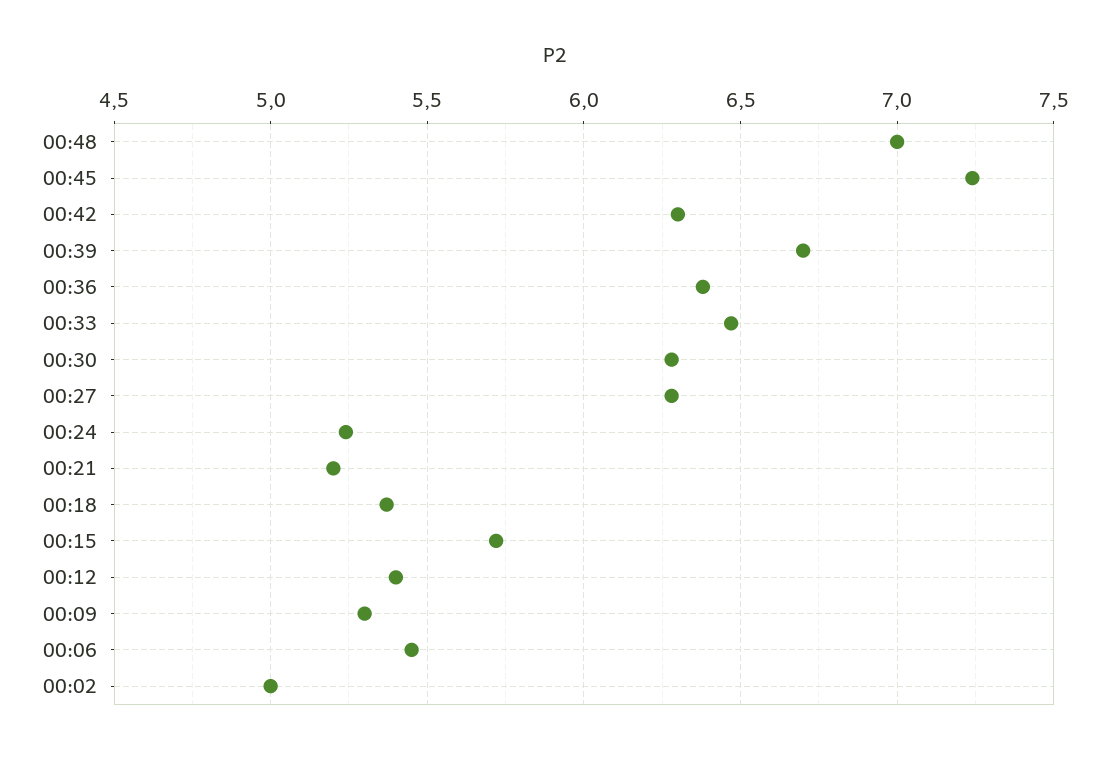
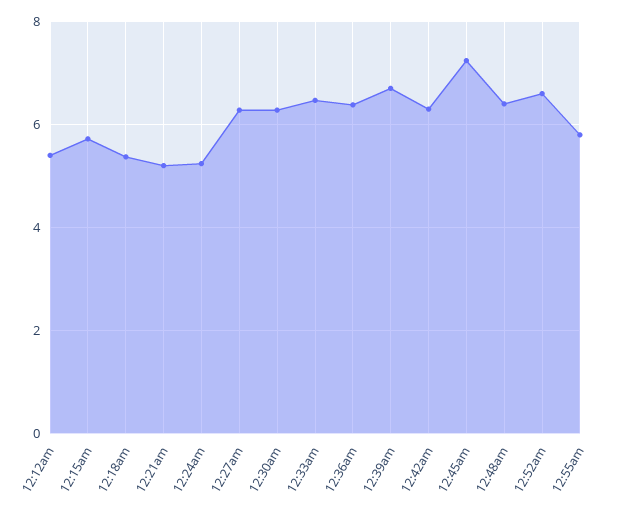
00:48: 7 -> 6.4
00:09: 5.3 -> none
00:06: 5.45 -> none
00:02: 5 -> none
12:52am: none -> 6.6
12:55am: none -> 5.8

